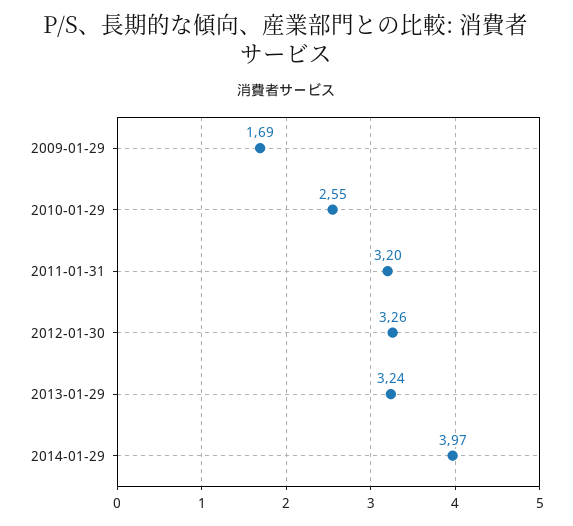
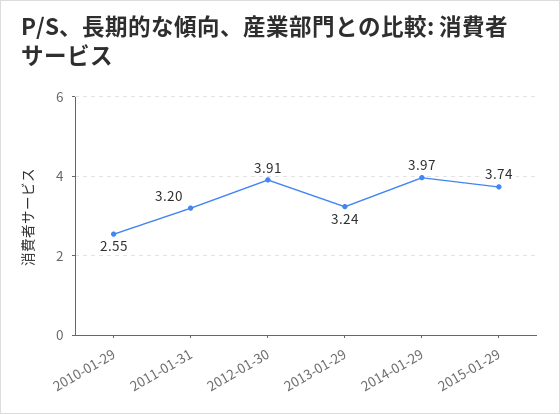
2009-01-29: 1.69 -> none
2012-01-30: 3.26 -> 3.91
2015-01-29: none -> 3.74

